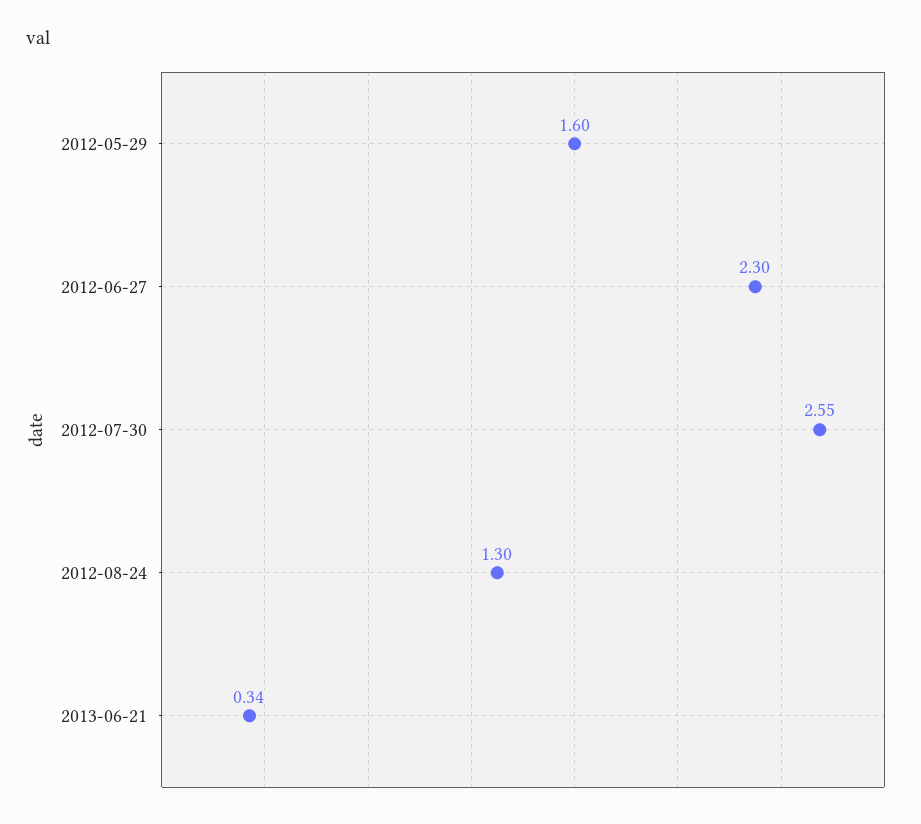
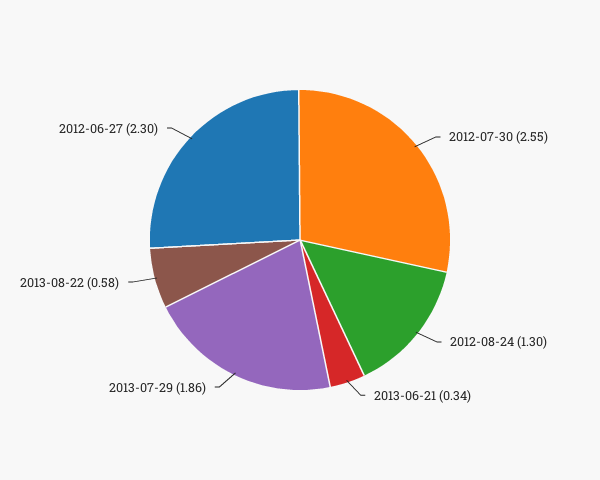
2012-05-29: 1.6 -> none
2013-07-29: none -> 1.86
2013-08-22: none -> 0.58

